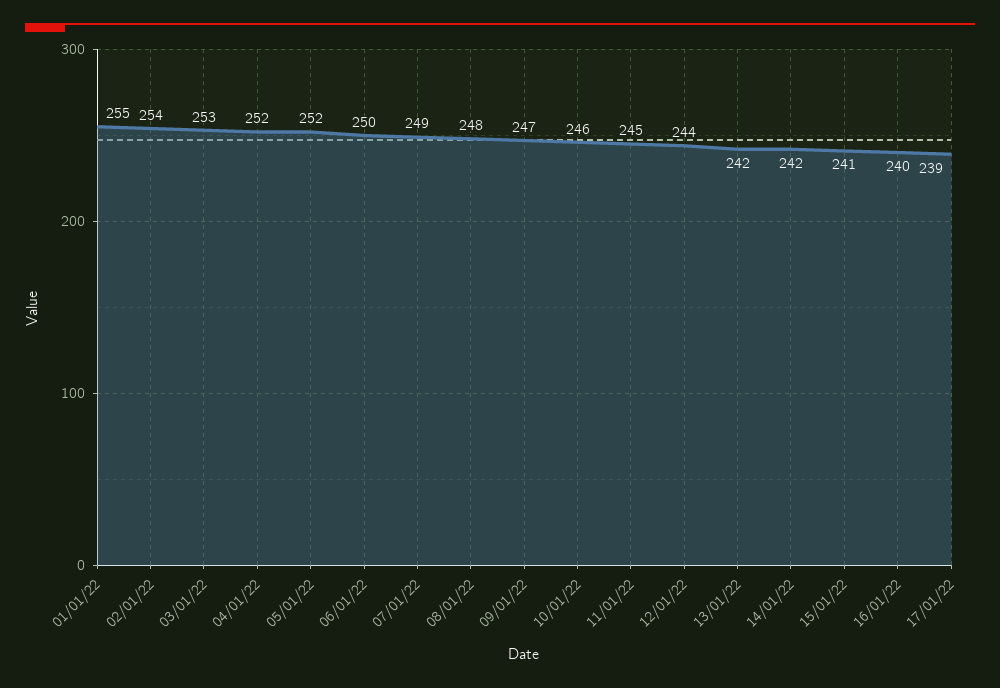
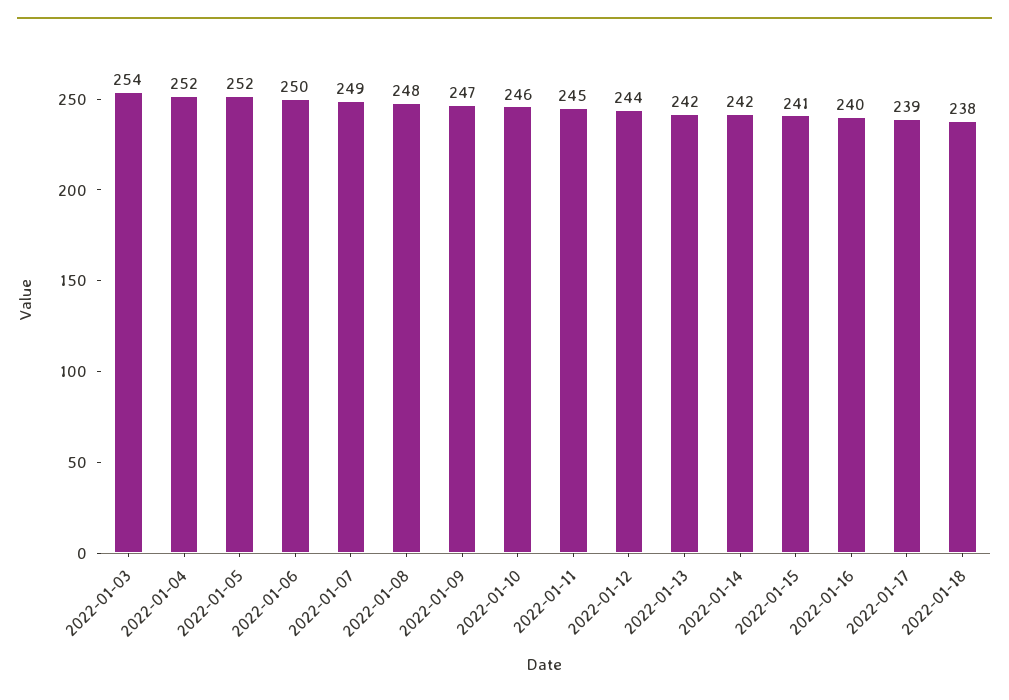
01/01/22: 255 -> none
02/01/22: 254 -> none
03/01/22: 253 -> 254
2022-01-18: none -> 238

